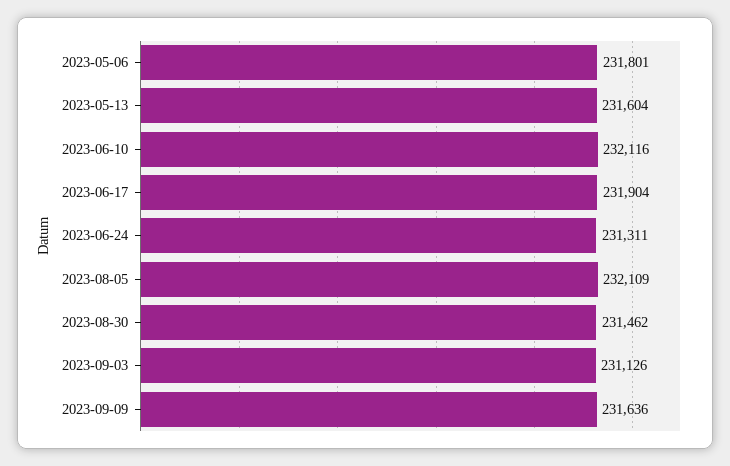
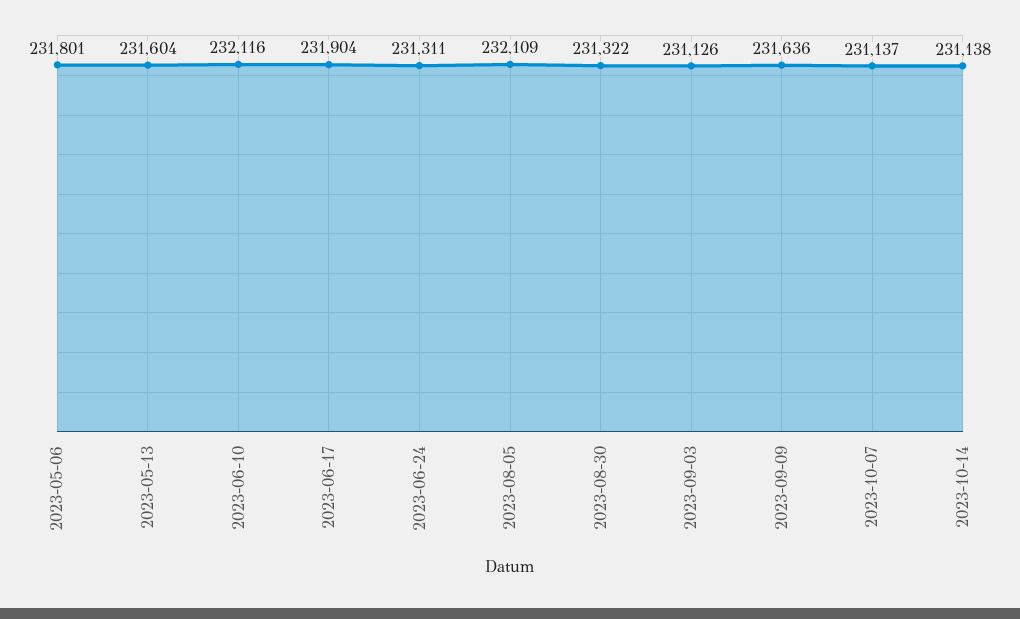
2023-08-30: 231462 -> 231322
2023-10-07: none -> 231137
2023-10-14: none -> 231138

